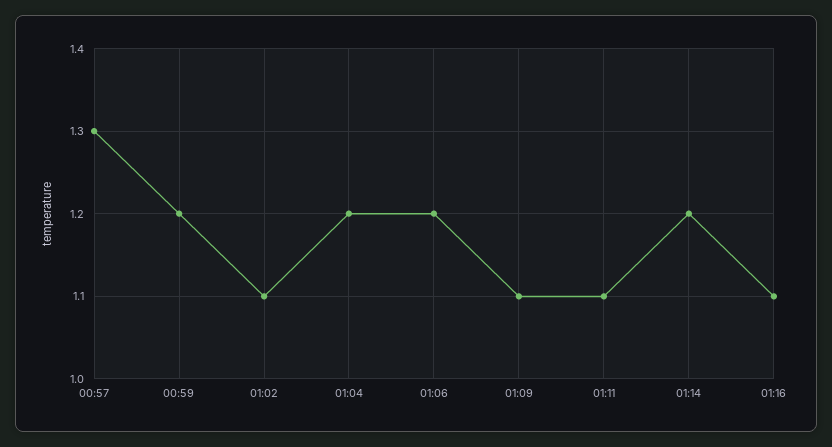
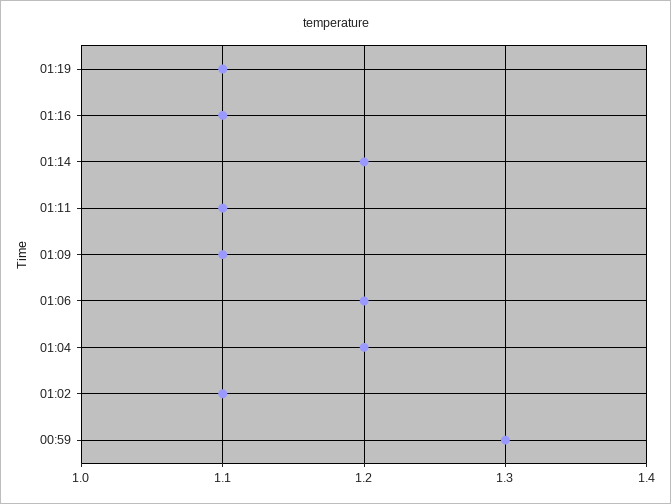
00:57: 1.3 -> none
00:59: 1.2 -> 1.3
01:19: none -> 1.1

